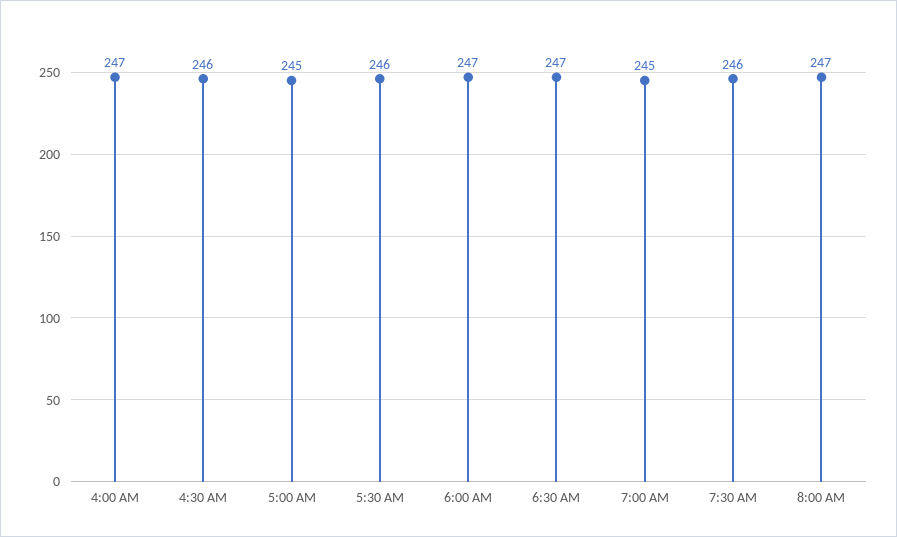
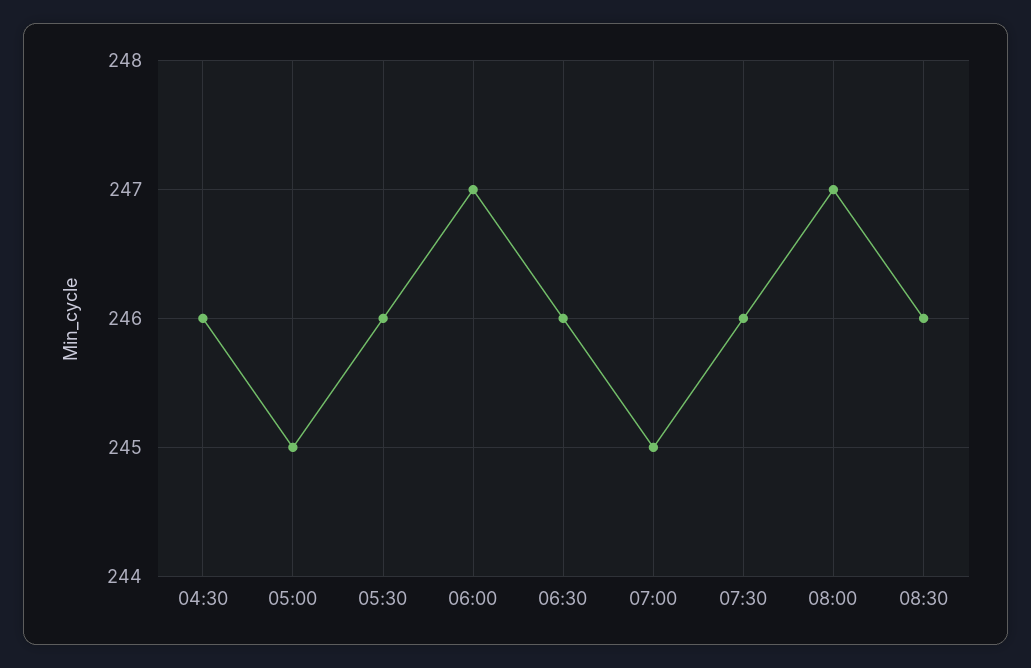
4:00 AM: 247 -> none
6:30 AM: 247 -> 246
08:30: none -> 246

